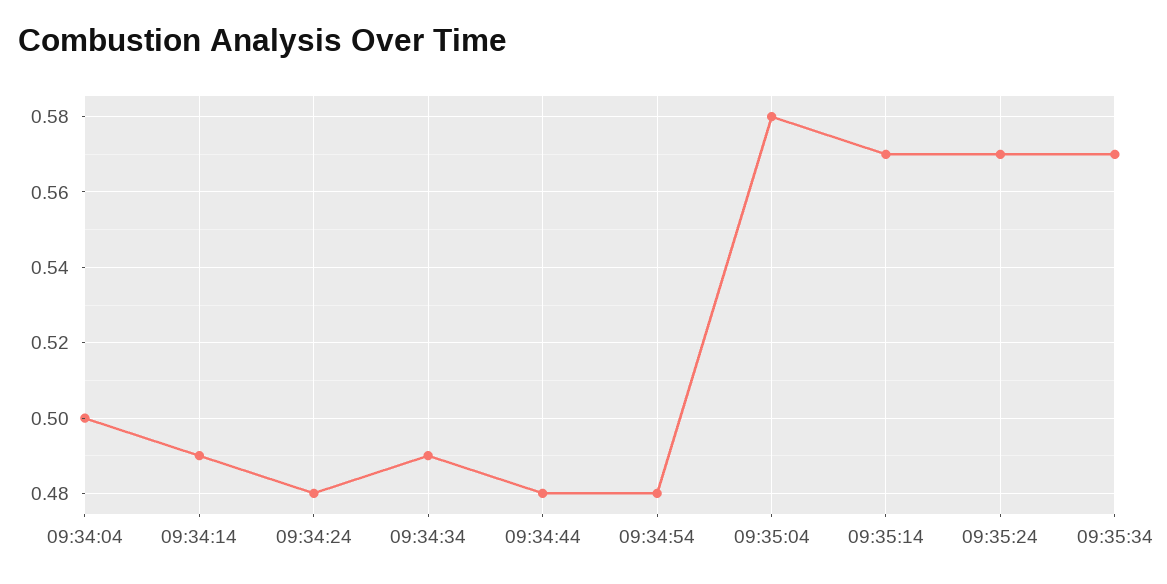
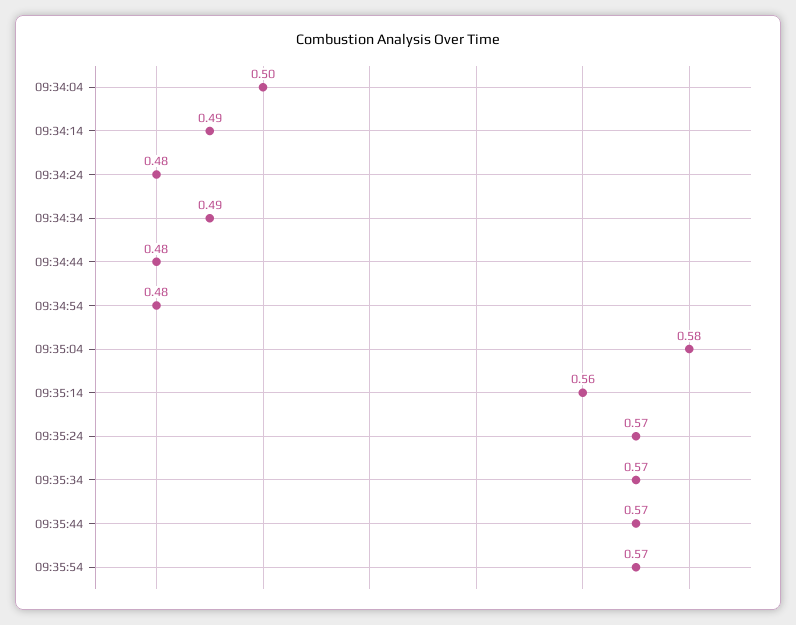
09:35:14: 0.57 -> 0.56
09:35:44: none -> 0.57
09:35:54: none -> 0.57

